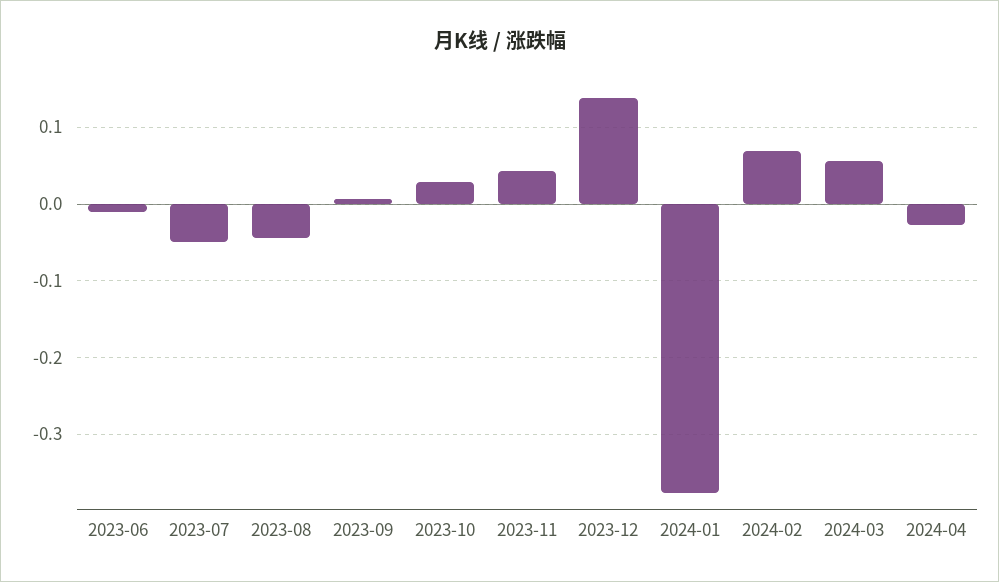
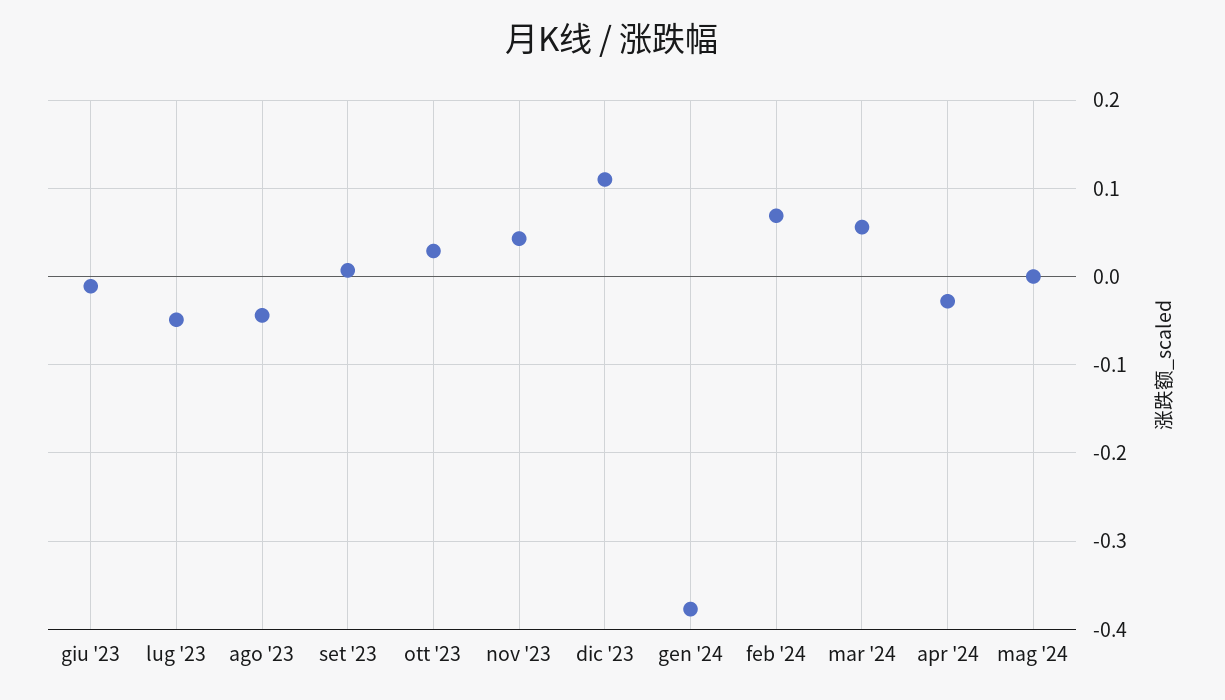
2023-12: 0.14 -> 0.11
mag '24: none -> 0

